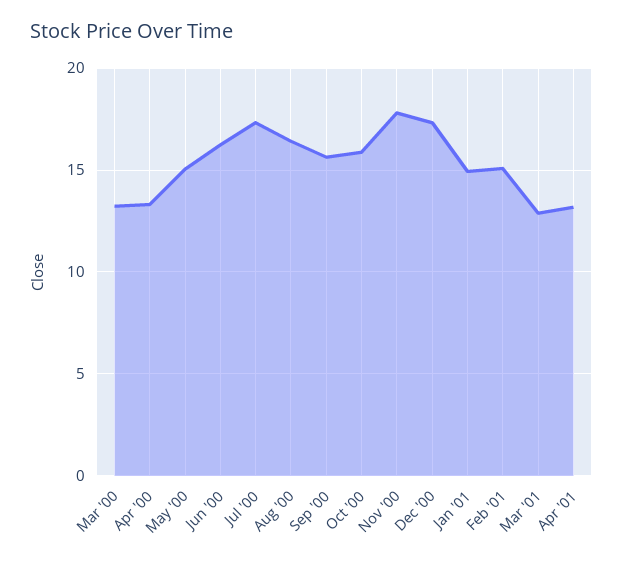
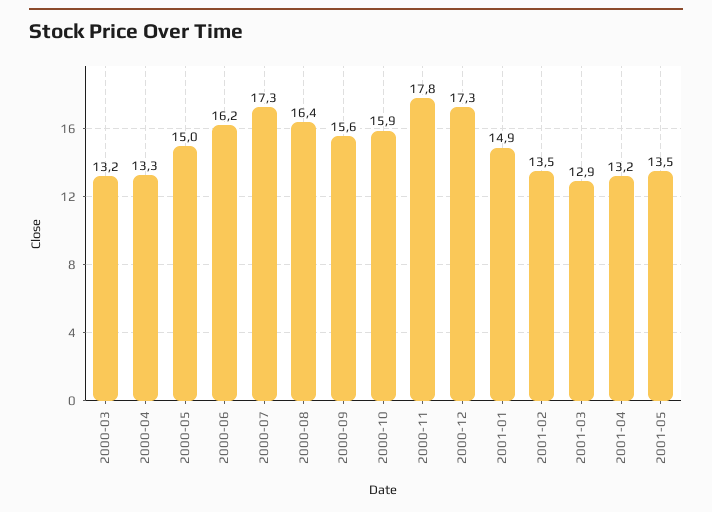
Feb '01: 15 -> 13.5
2001-05: none -> 13.5

